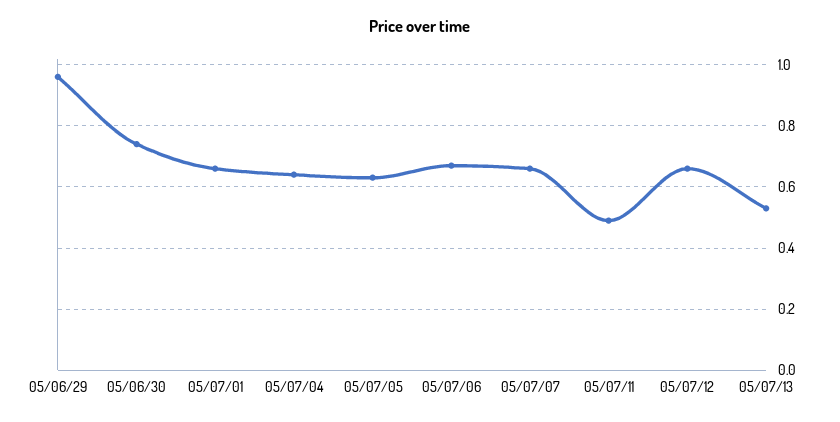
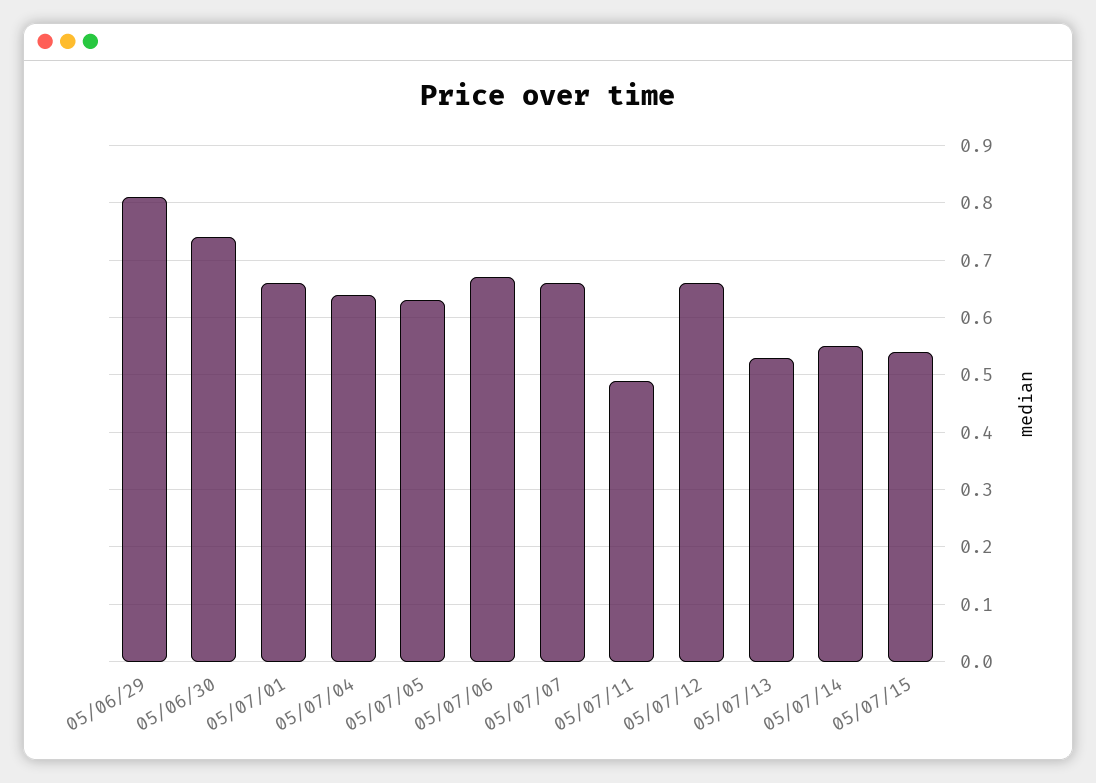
05/06/29: 0.95 -> 0.8
05/07/14: none -> 0.55
05/07/15: none -> 0.55

